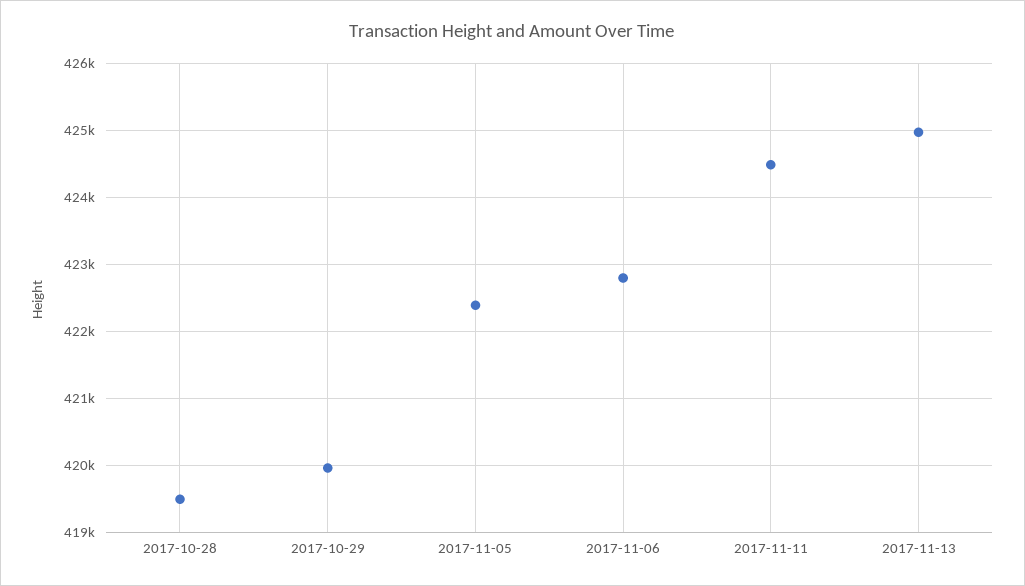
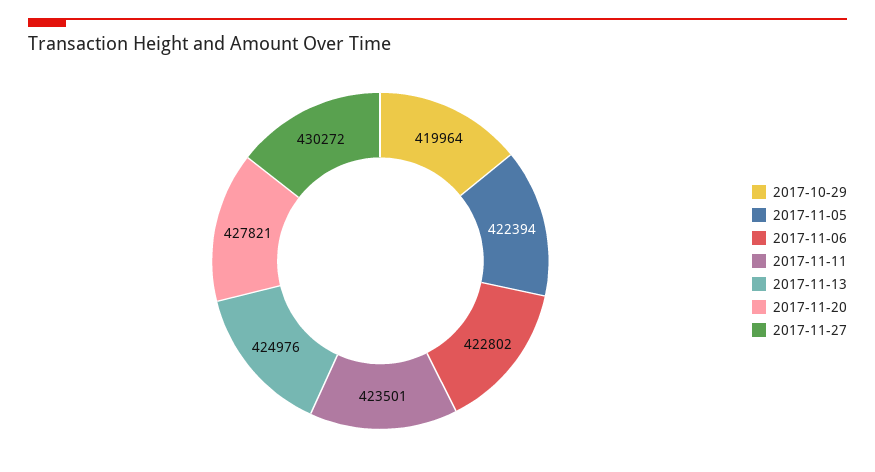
2017-10-28: 419500 -> none
2017-11-11: 424500 -> 423501
2017-11-20: none -> 427821
2017-11-27: none -> 430272

